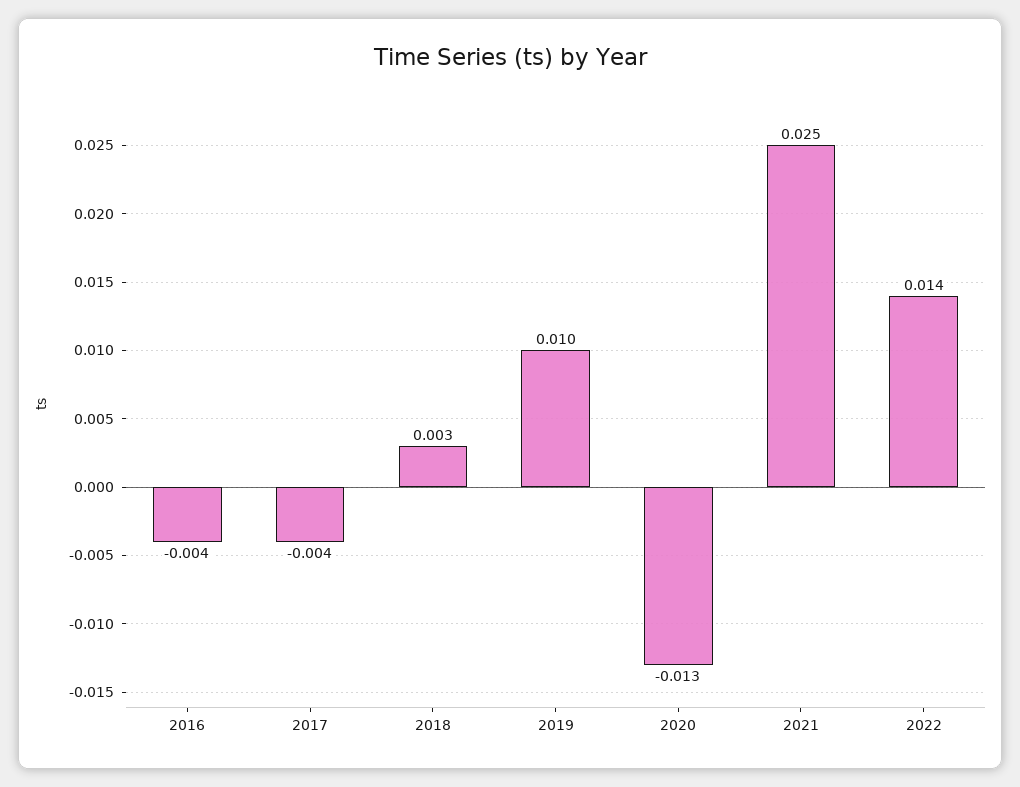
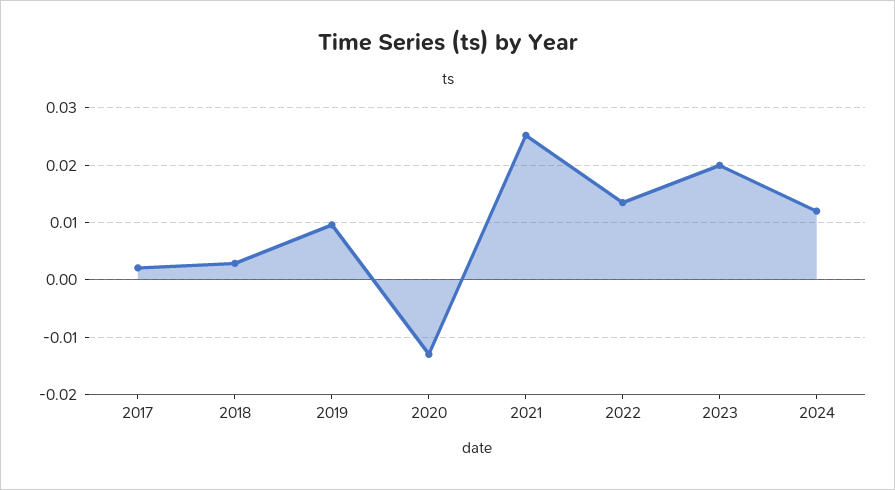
2016: -0.004 -> none
2017: -0.004 -> 0.002
2023: none -> 0.02
2024: none -> 0.012

